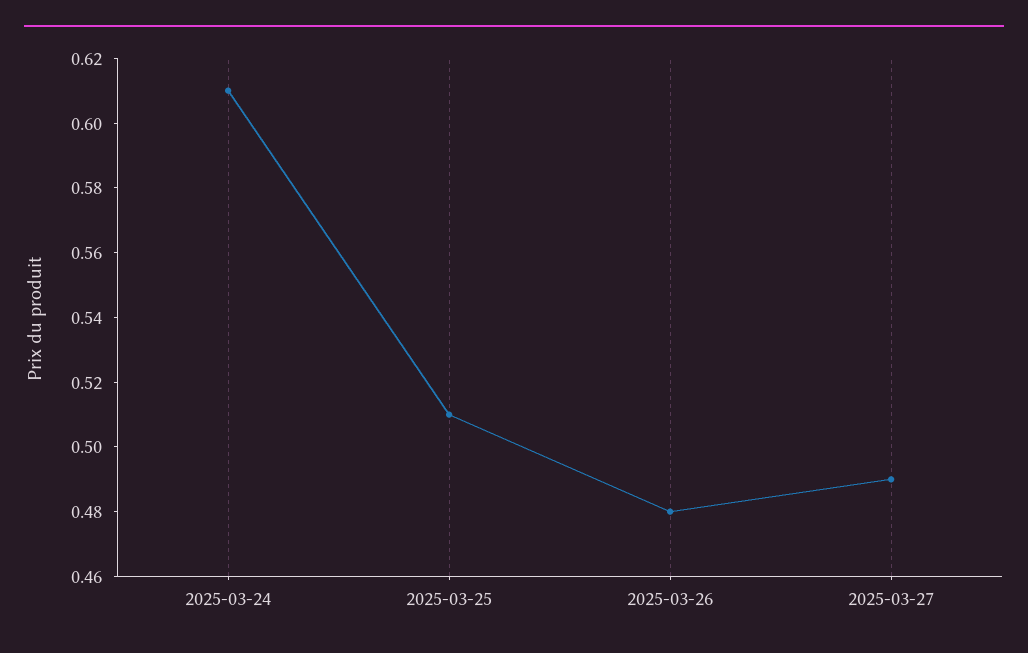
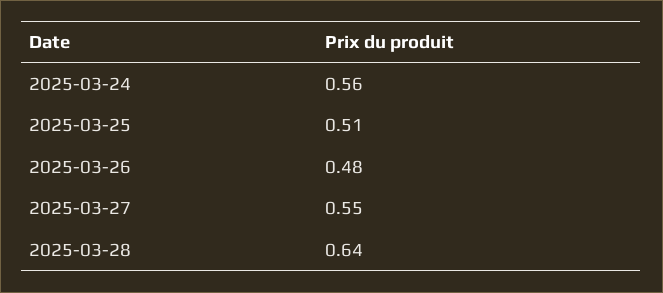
2025-03-24: 0.61 -> 0.56
2025-03-27: 0.49 -> 0.55
2025-03-28: none -> 0.64

